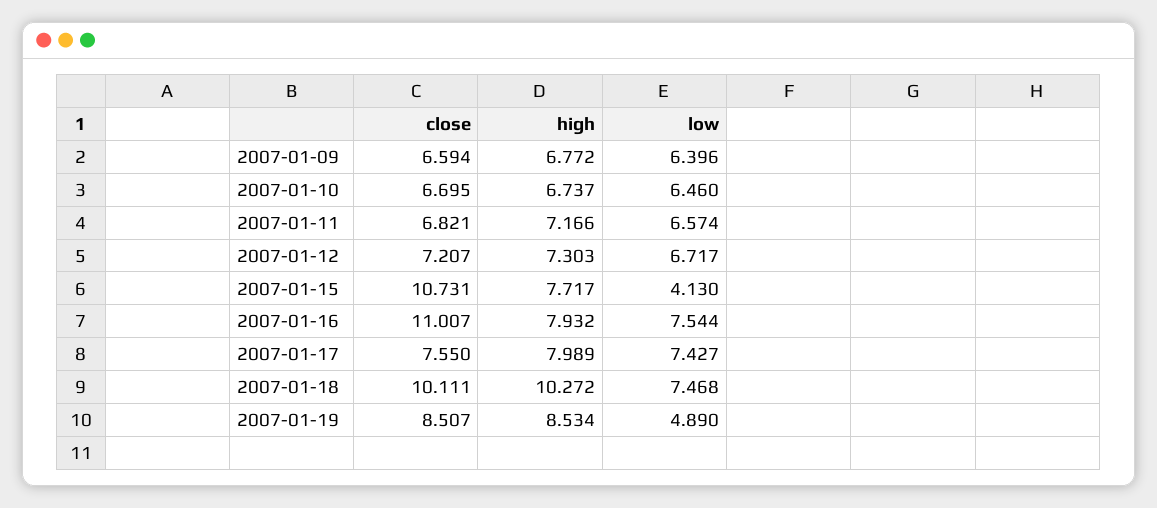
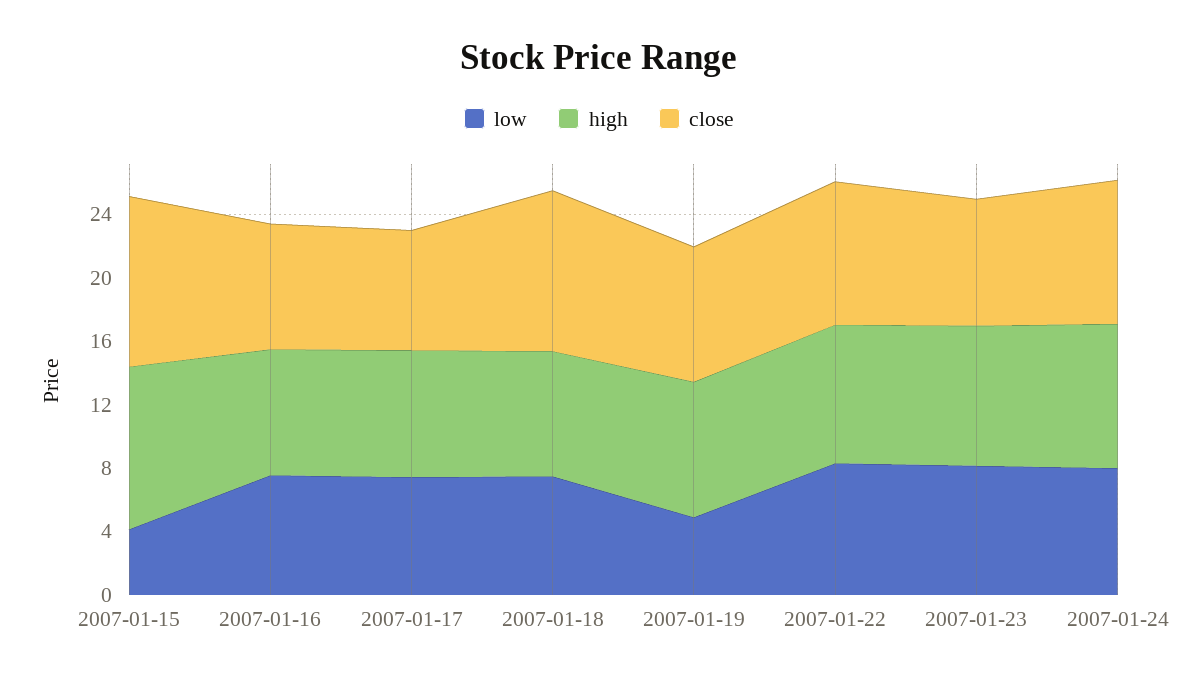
close, 2007-01-09: 6.594 -> none
high, 2007-01-09: 6.772 -> none
low, 2007-01-09: 6.396 -> none
close, 2007-01-10: 6.695 -> none
high, 2007-01-10: 6.737 -> none
low, 2007-01-10: 6.46 -> none
close, 2007-01-11: 6.821 -> none
high, 2007-01-11: 7.166 -> none
low, 2007-01-11: 6.574 -> none
close, 2007-01-12: 7.207 -> none
high, 2007-01-12: 7.303 -> none
low, 2007-01-12: 6.717 -> none
high, 2007-01-15: 7.717 -> 10
close, 2007-01-16: 11.007 -> 8
high, 2007-01-18: 10.272 -> 8
low, 2007-01-22: none -> 8
high, 2007-01-22: none -> 9
close, 2007-01-22: none -> 9
low, 2007-01-23: none -> 8
high, 2007-01-23: none -> 9
close, 2007-01-23: none -> 8
low, 2007-01-24: none -> 8
high, 2007-01-24: none -> 9
close, 2007-01-24: none -> 9

